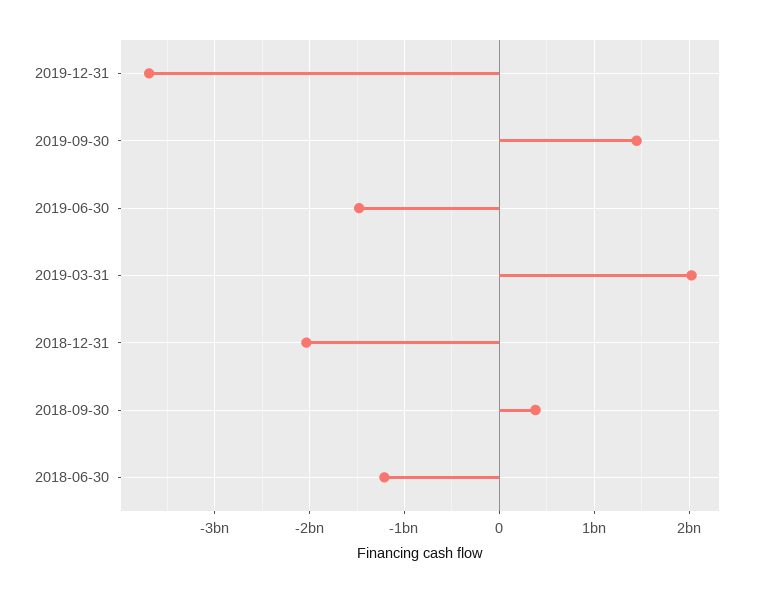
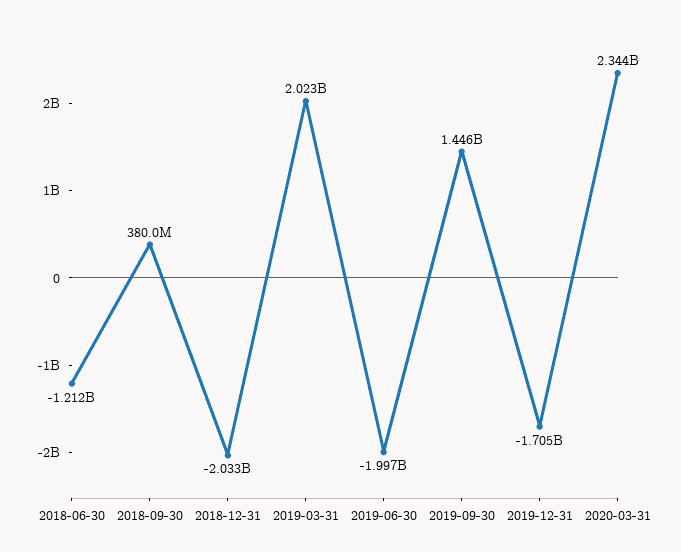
2019-12-31: -3700000000 -> -1705000000
2019-06-30: -1500000000 -> -1997000000
2020-03-31: none -> 2344000000

